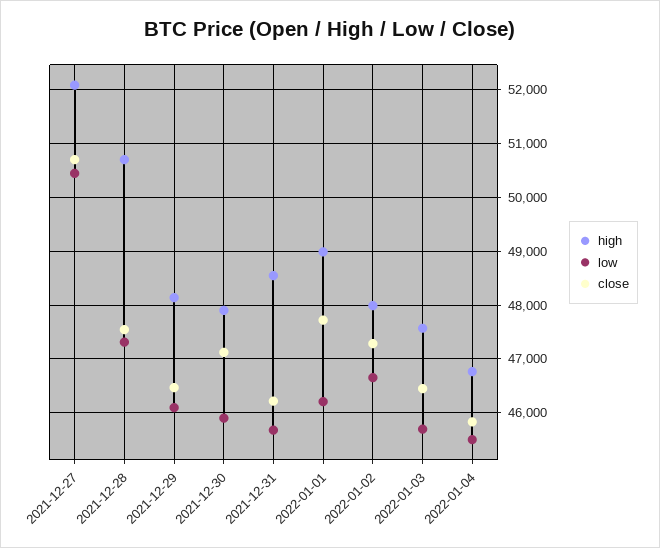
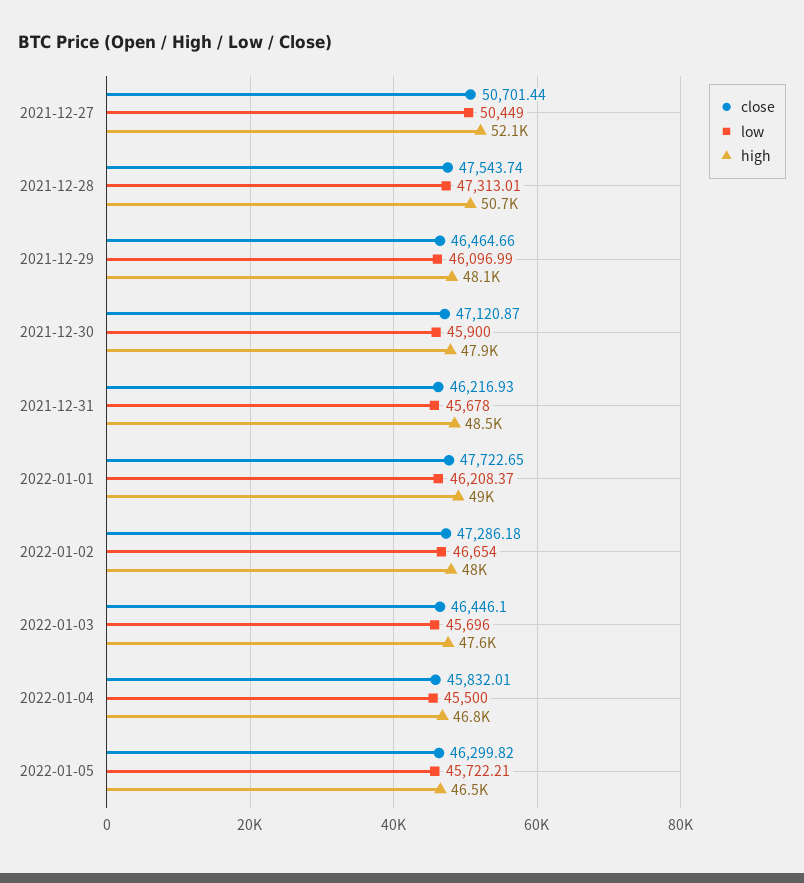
close, 2022-01-05: none -> 46299.82
low, 2022-01-05: none -> 45722.21
high, 2022-01-05: none -> 46500

